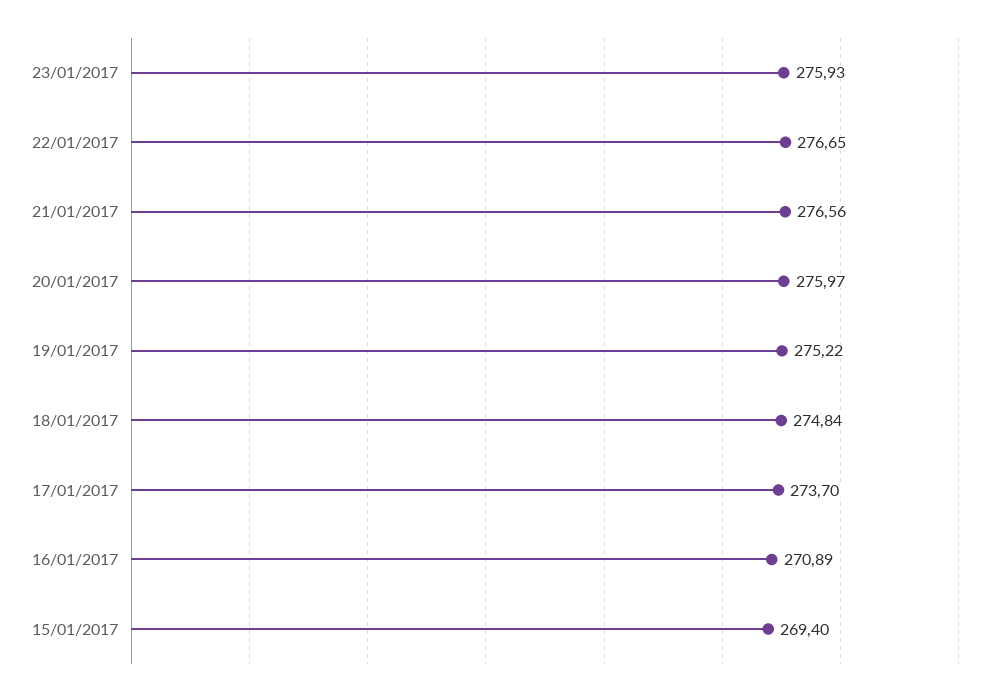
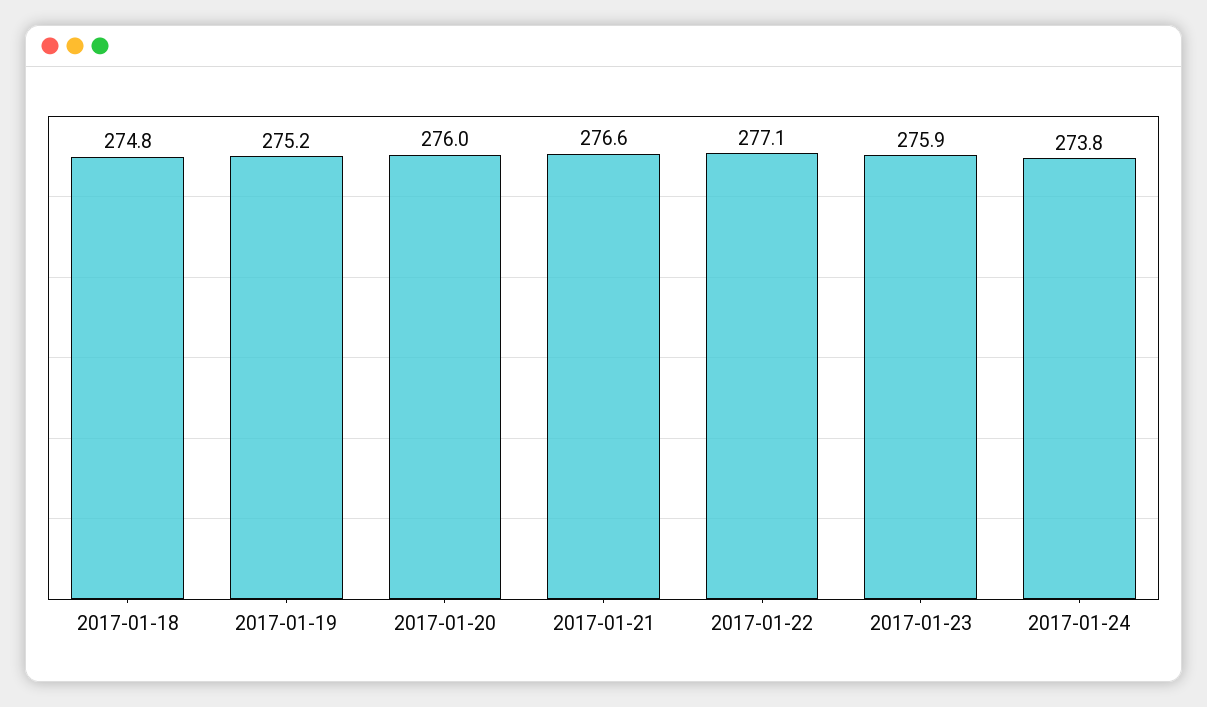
22/01/2017: 276.65 -> 277.1
17/01/2017: 273.7 -> none
16/01/2017: 270.89 -> none
15/01/2017: 269.4 -> none
2017-01-24: none -> 273.8

